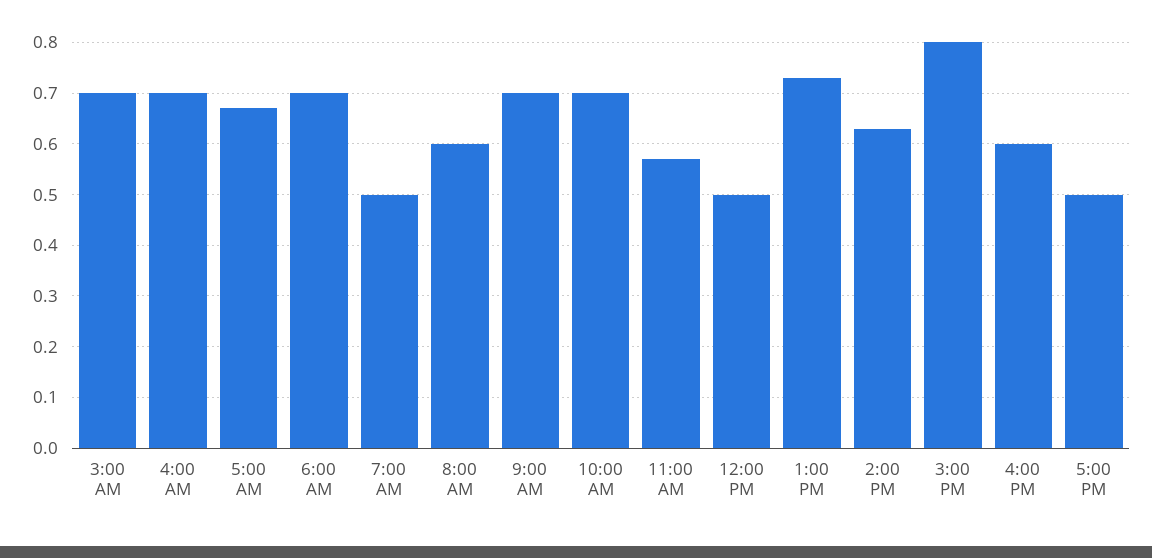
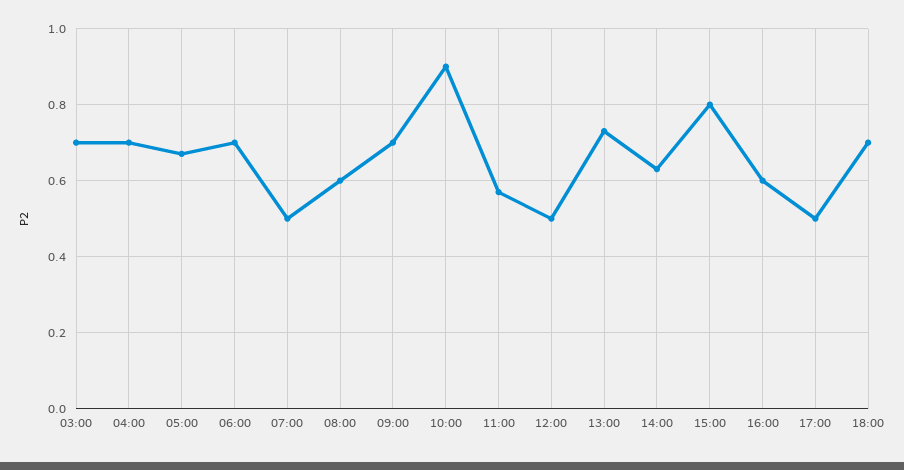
10:00 AM: 0.7 -> 0.9
18:00: none -> 0.7

